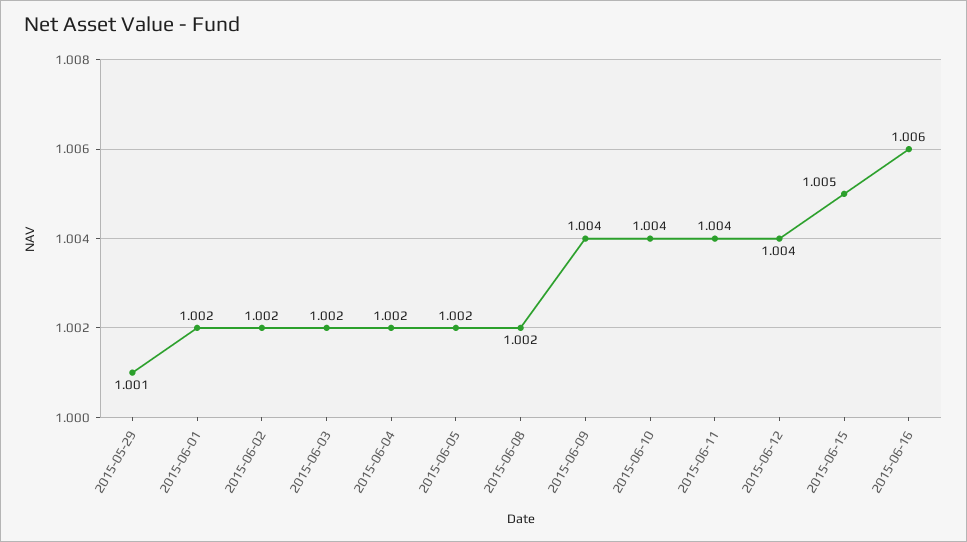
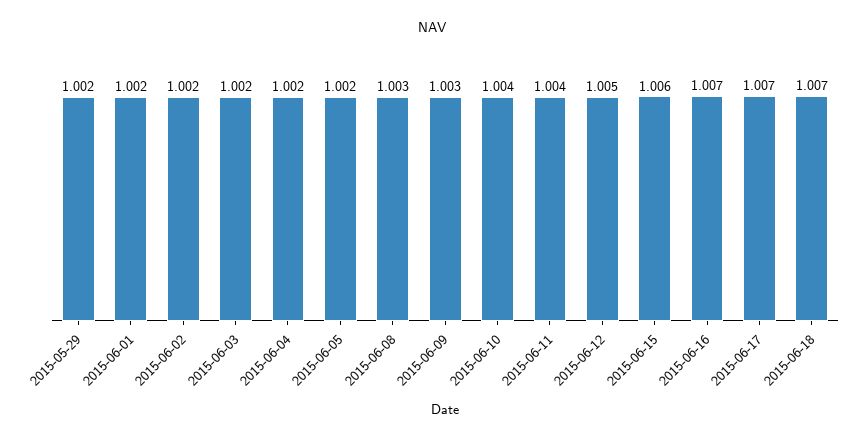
2015-05-29: 1.001 -> 1.002
2015-06-08: 1.002 -> 1.003
2015-06-09: 1.004 -> 1.003
2015-06-12: 1.004 -> 1.005
2015-06-15: 1.005 -> 1.006
2015-06-16: 1.006 -> 1.007
2015-06-17: none -> 1.007
2015-06-18: none -> 1.007

